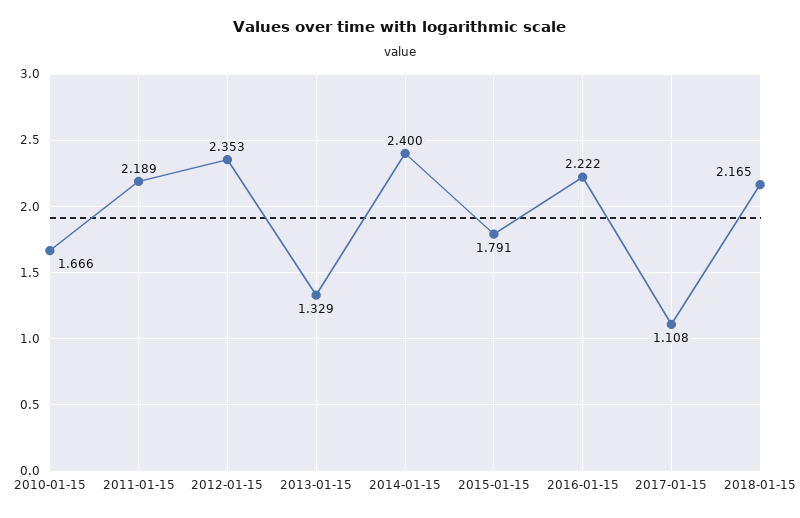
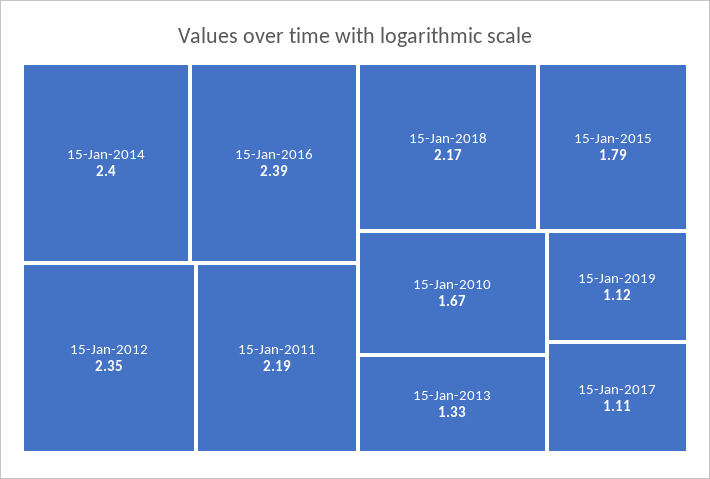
2016-01-15: 2.222 -> 2.39
15-Jan-2019: none -> 1.12

